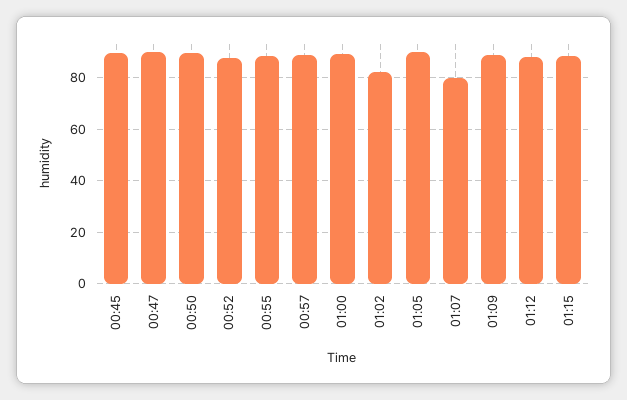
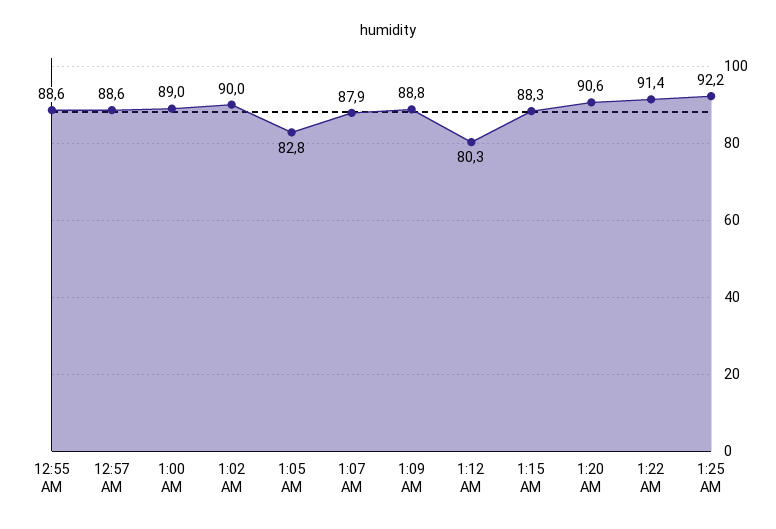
00:45: 90 -> none
00:47: 90 -> none
00:50: 90 -> none
00:52: 87.5 -> none
01:02: 82.5 -> 90
01:05: 90 -> 82.8
01:07: 80 -> 87.9
01:12: 87.5 -> 80.3
1:20 AM: none -> 90.6
1:22 AM: none -> 91.4
1:25 AM: none -> 92.2

